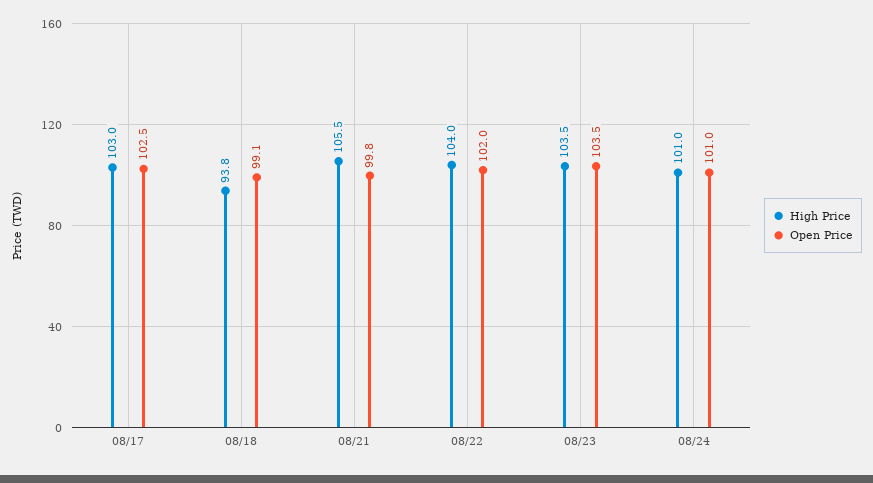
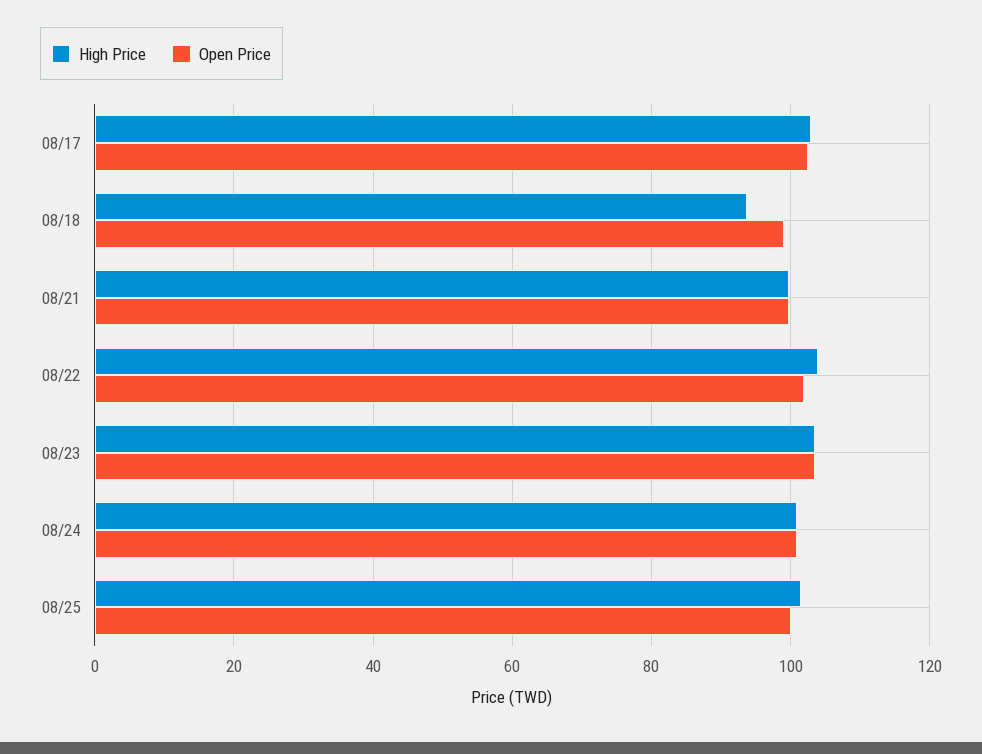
High Price, 08/21: 105.5 -> 100
High Price, 08/25: none -> 102
Open Price, 08/25: none -> 100

